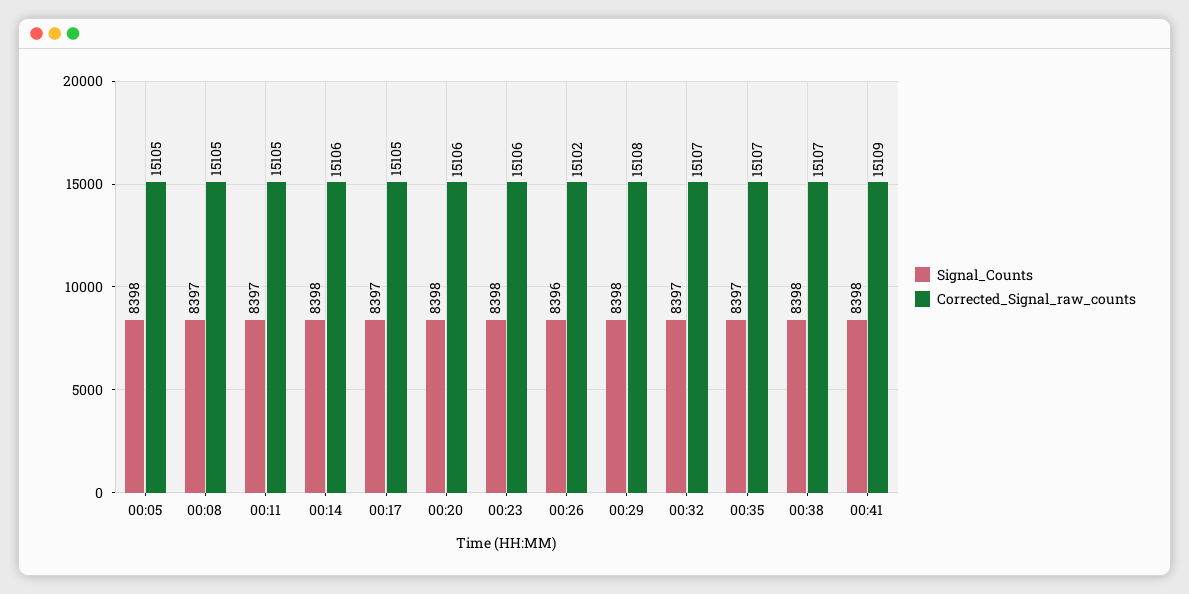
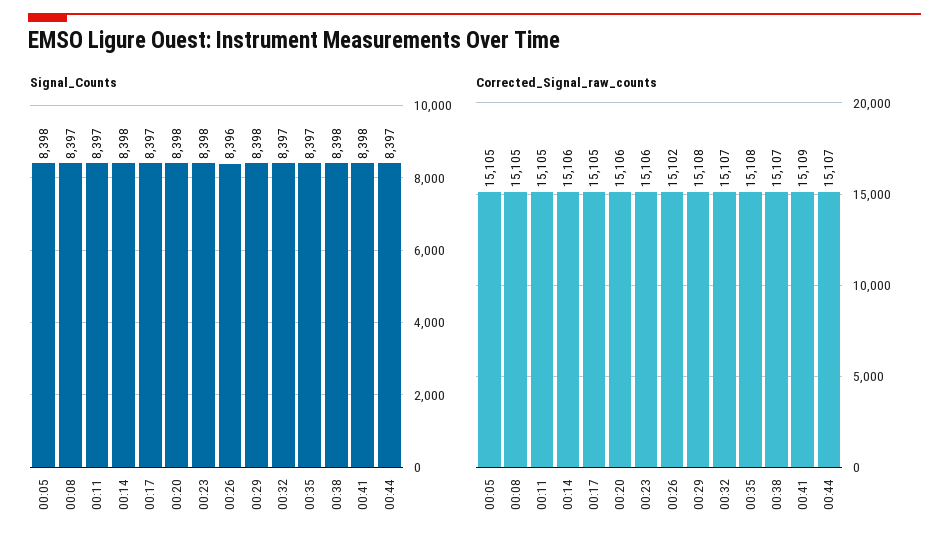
Corrected_Signal_raw_counts, 00:35: 15107 -> 15108
Signal_Counts, 00:44: none -> 8397
Corrected_Signal_raw_counts, 00:44: none -> 15107

